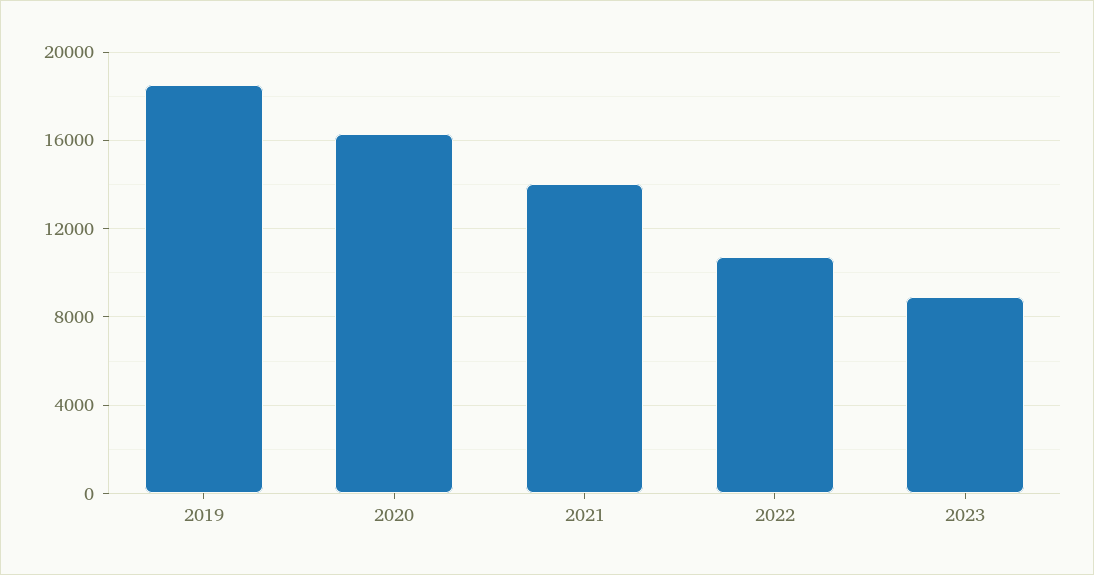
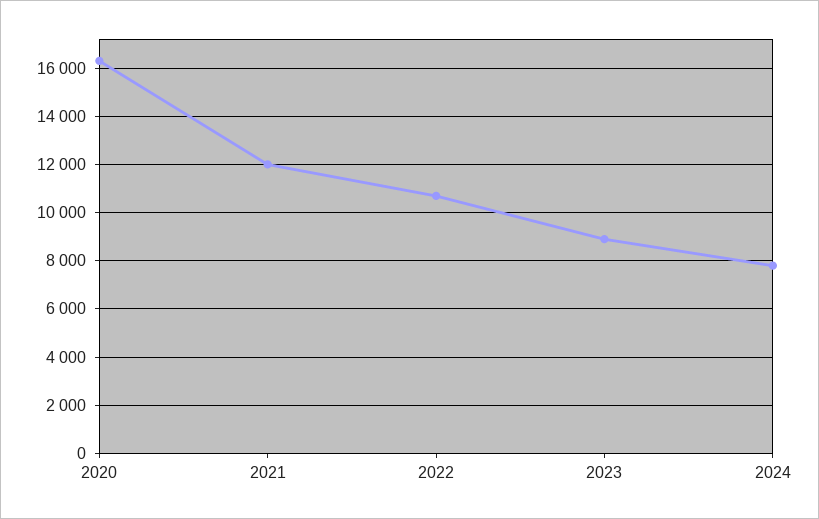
2019: 18500 -> none
2021: 14000 -> 12000
2024: none -> 7750

